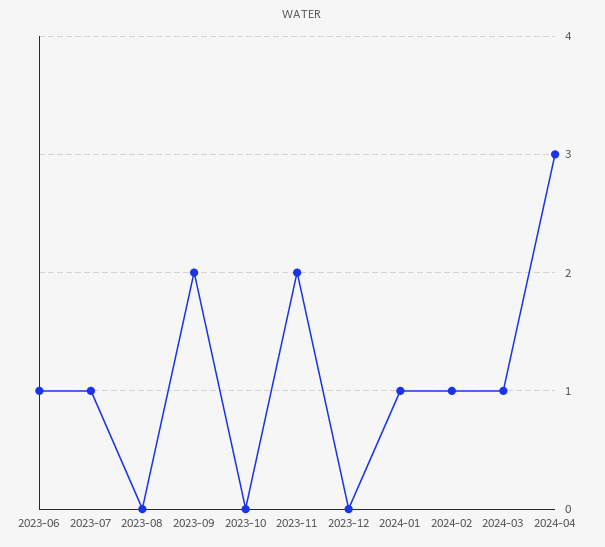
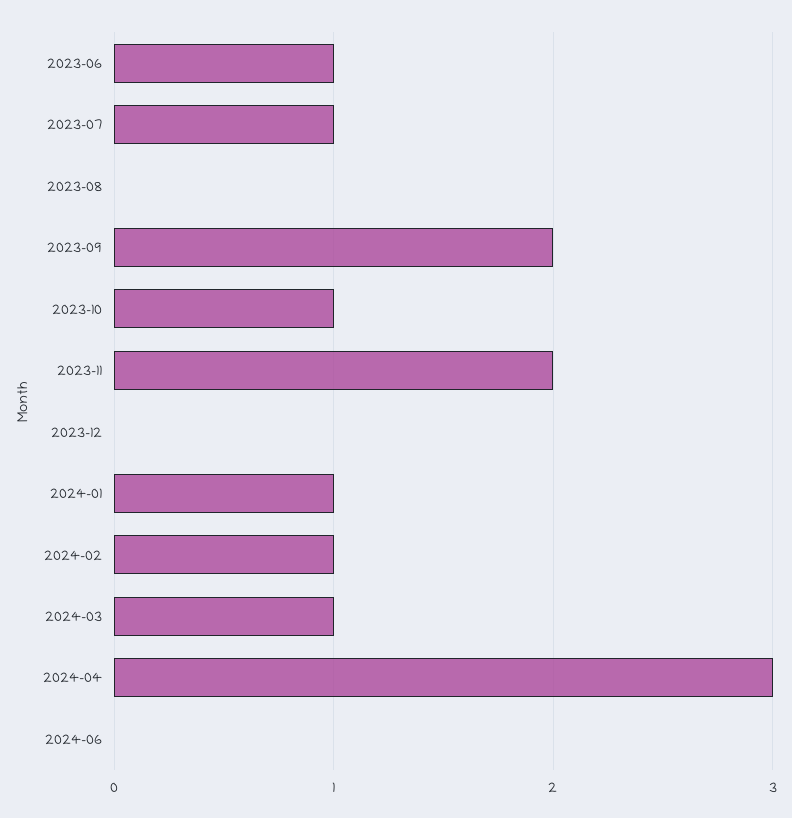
2023-10: 0 -> 1
2024-06: none -> 0

